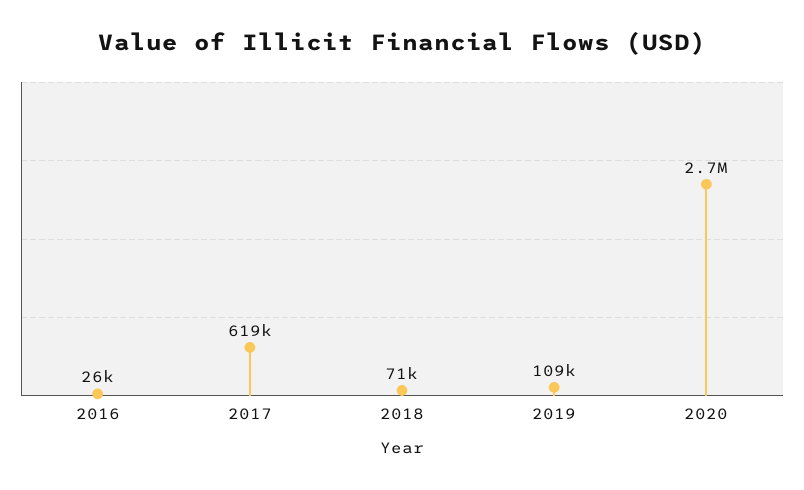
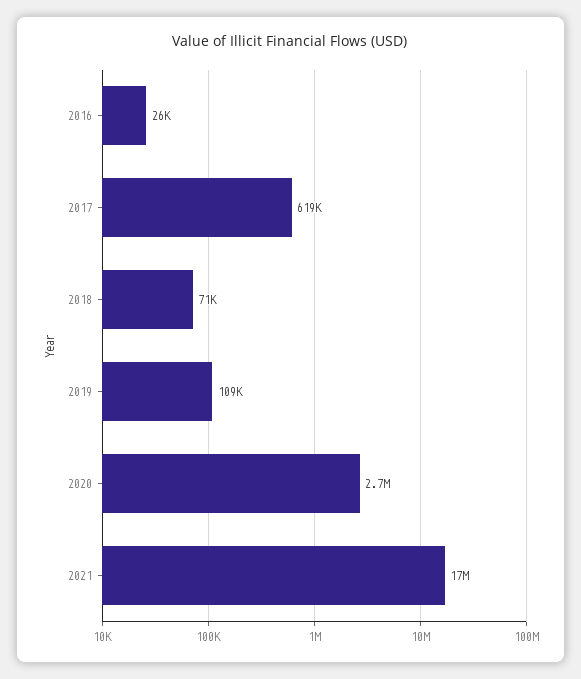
2021: none -> 17000000

